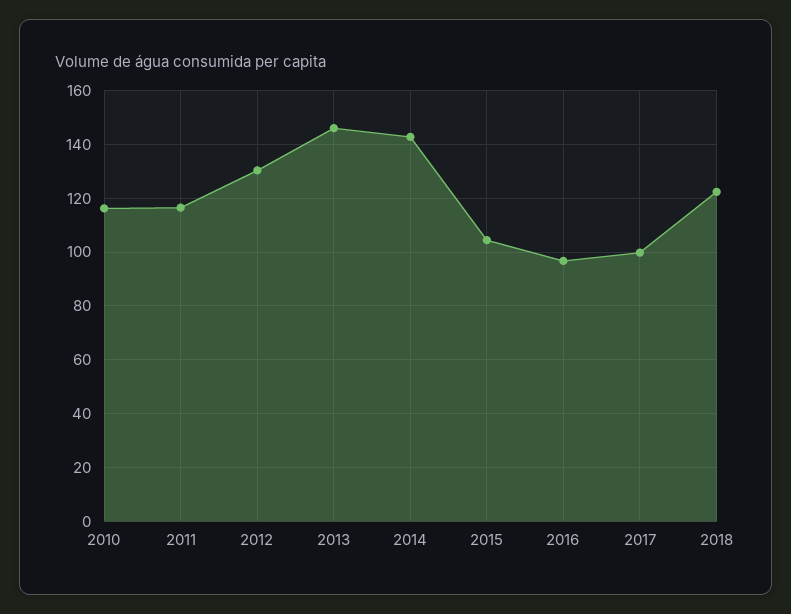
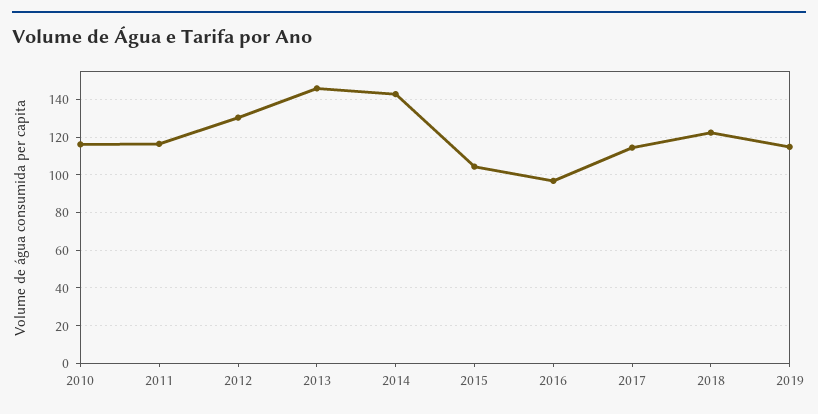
2017: 100 -> 115
2019: none -> 115

